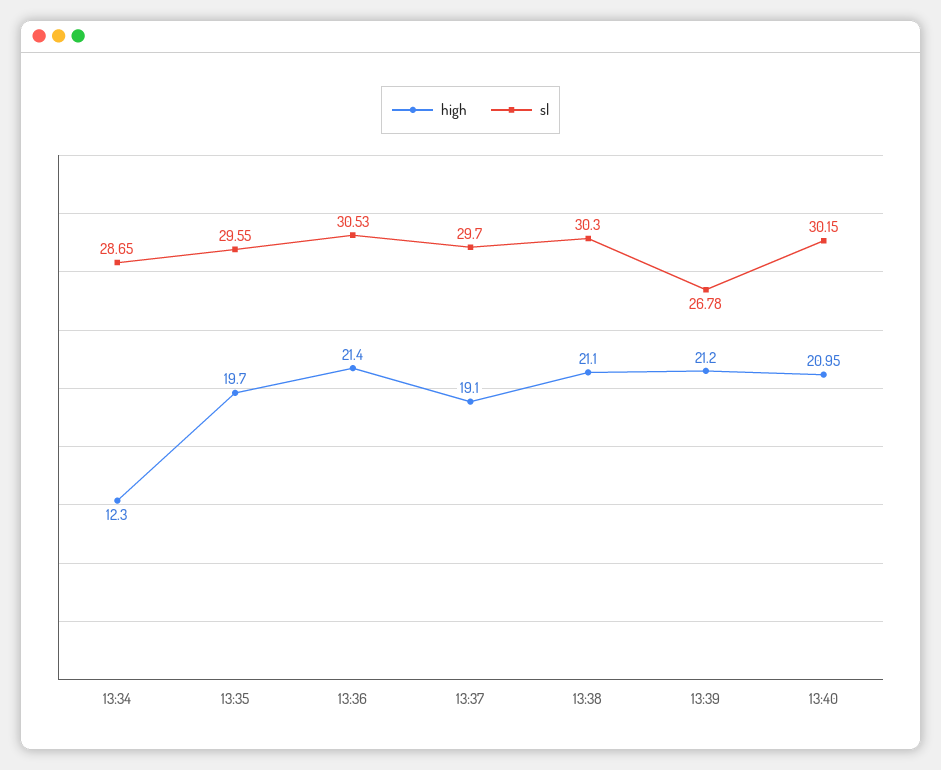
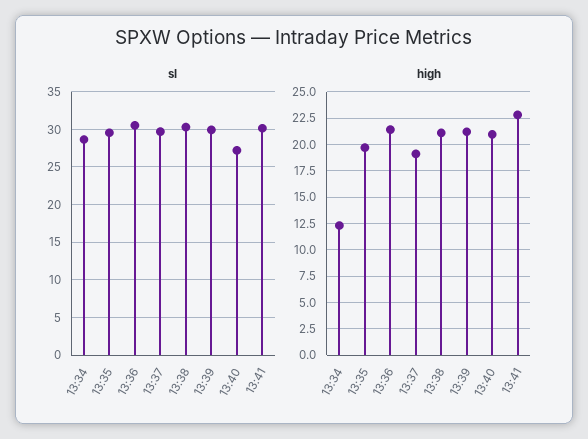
sl, 13:39: 26.78 -> 30
sl, 13:40: 30.15 -> 27
sl, 13:41: none -> 30
high, 13:41: none -> 22.5

